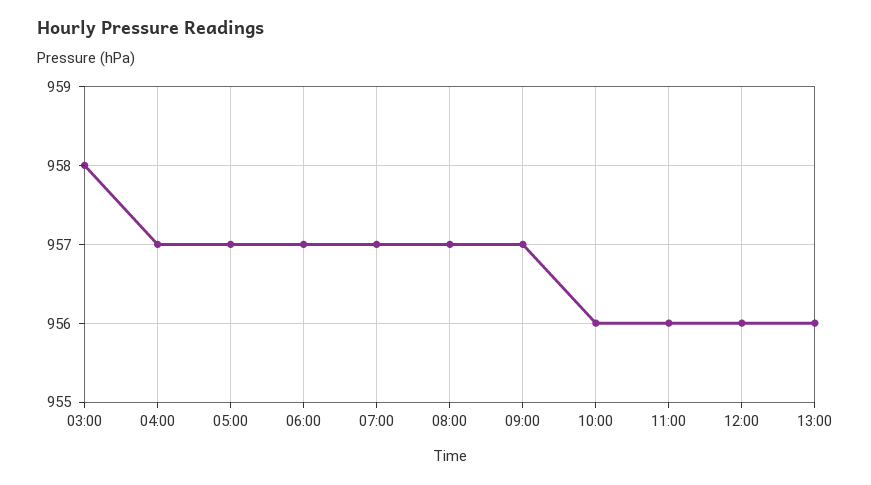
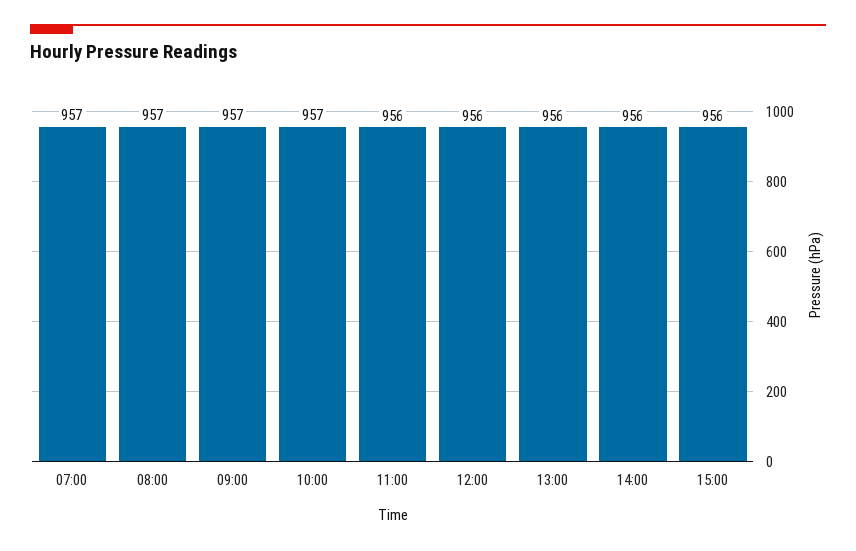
03:00: 958 -> none
04:00: 957 -> none
05:00: 957 -> none
06:00: 957 -> none
10:00: 956 -> 957
14:00: none -> 956
15:00: none -> 956

